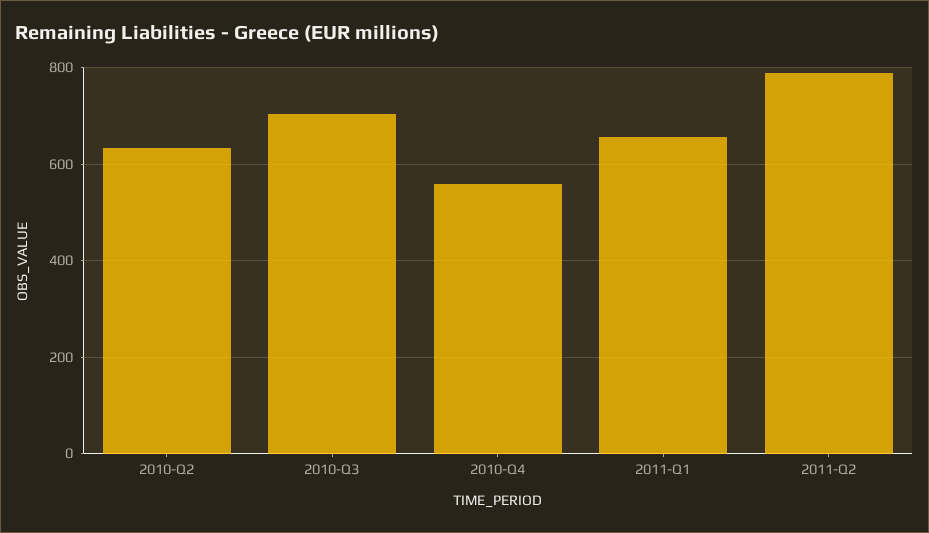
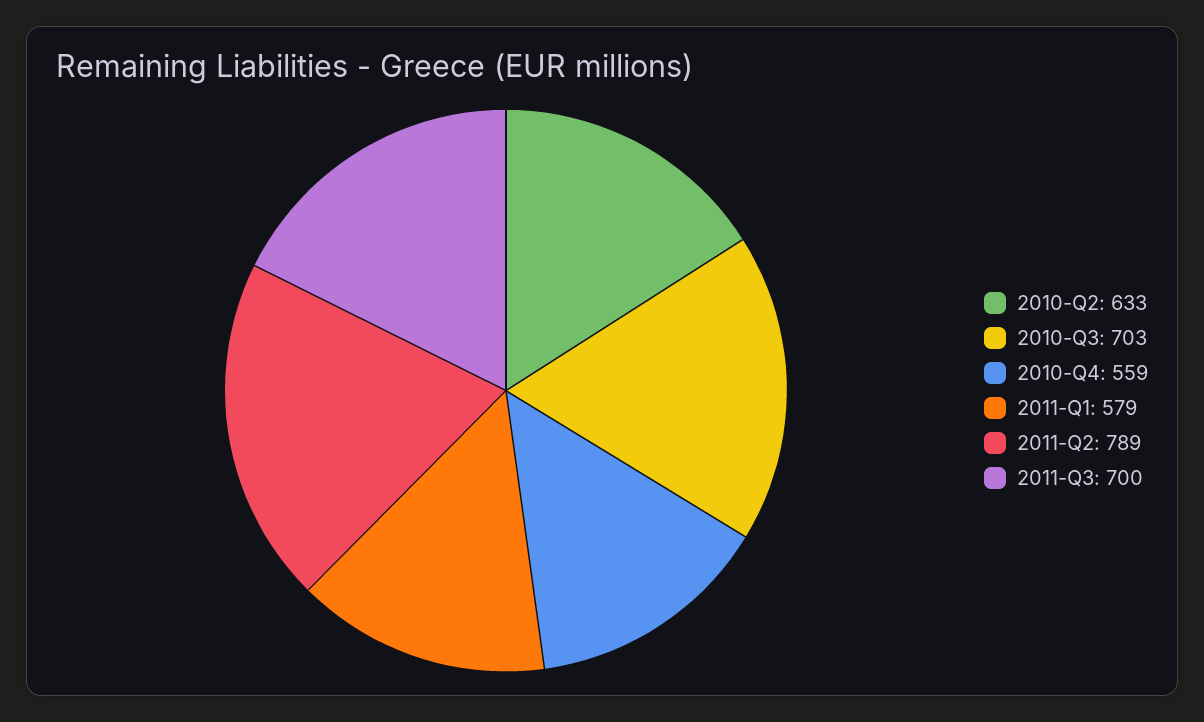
2011-Q1: 660 -> 579
2011-Q3: none -> 700

